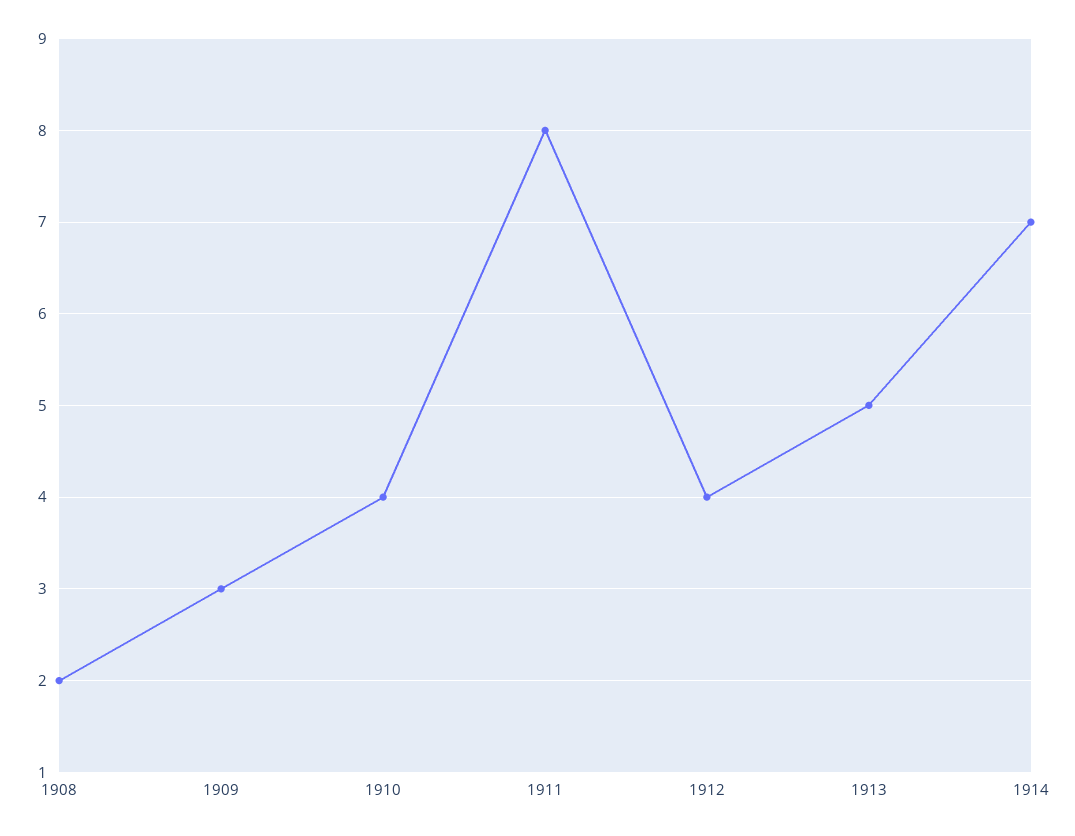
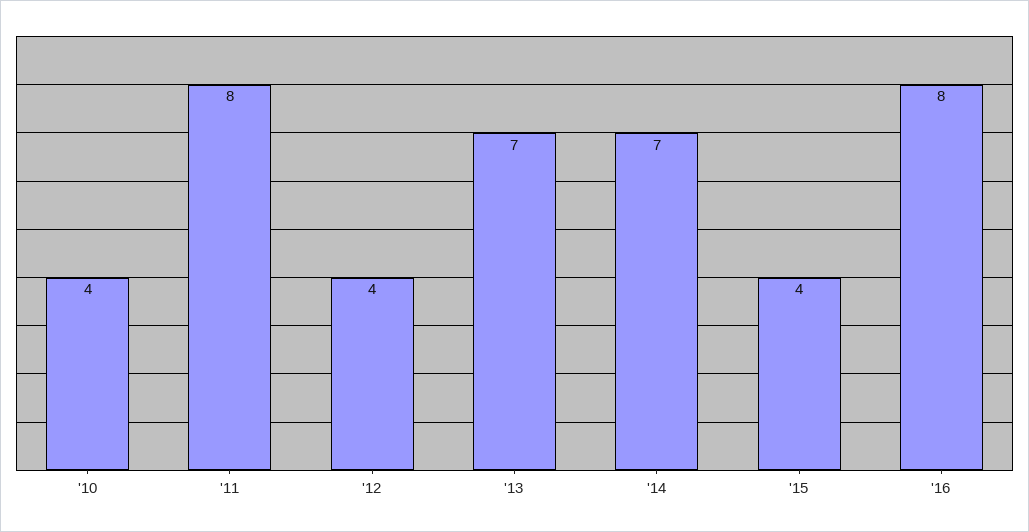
1908: 2 -> none
1909: 3 -> none
1913: 5 -> 7
'15: none -> 4
'16: none -> 8

